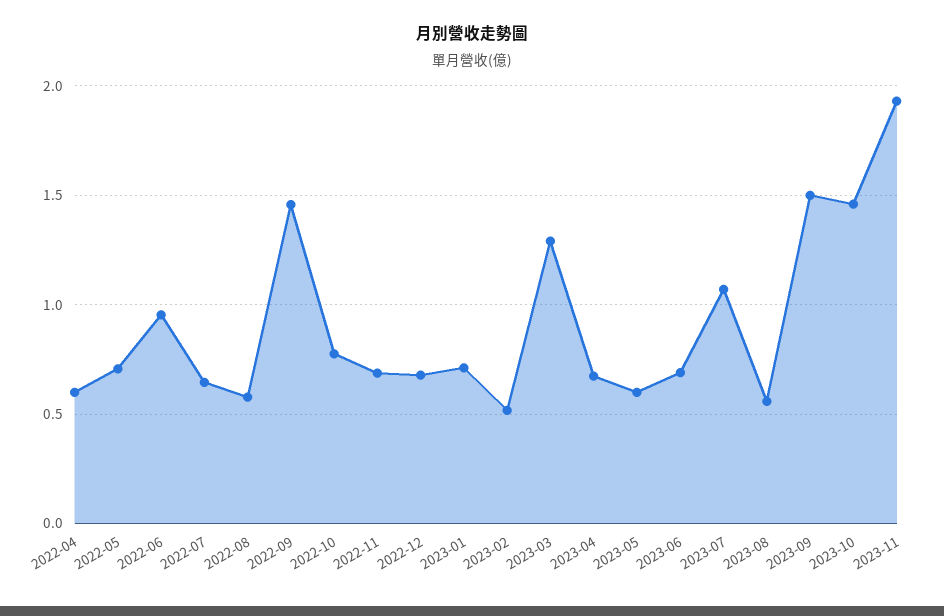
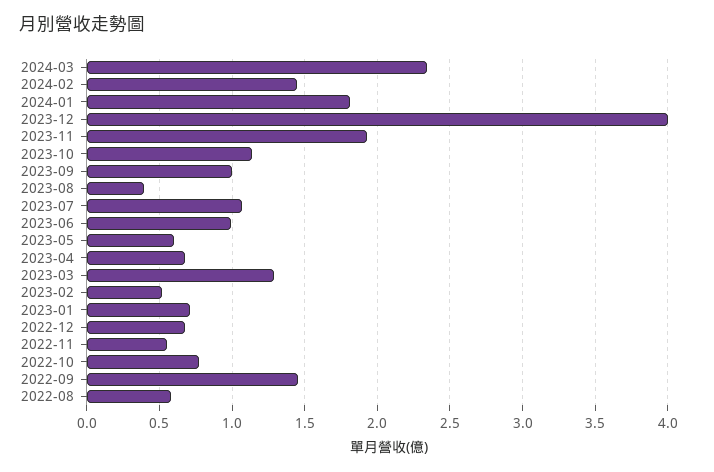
2022-04: 0.6 -> none
2022-05: 0.7 -> none
2022-06: 0.95 -> none
2022-07: 0.65 -> none
2022-11: 0.7 -> 0.55
2023-06: 0.7 -> 1
2023-08: 0.55 -> 0.4
2023-09: 1.5 -> 1
2023-10: 1.45 -> 1.15
2024-03: none -> 2.35
2024-02: none -> 1.45
2024-01: none -> 1.8
2023-12: none -> 4

